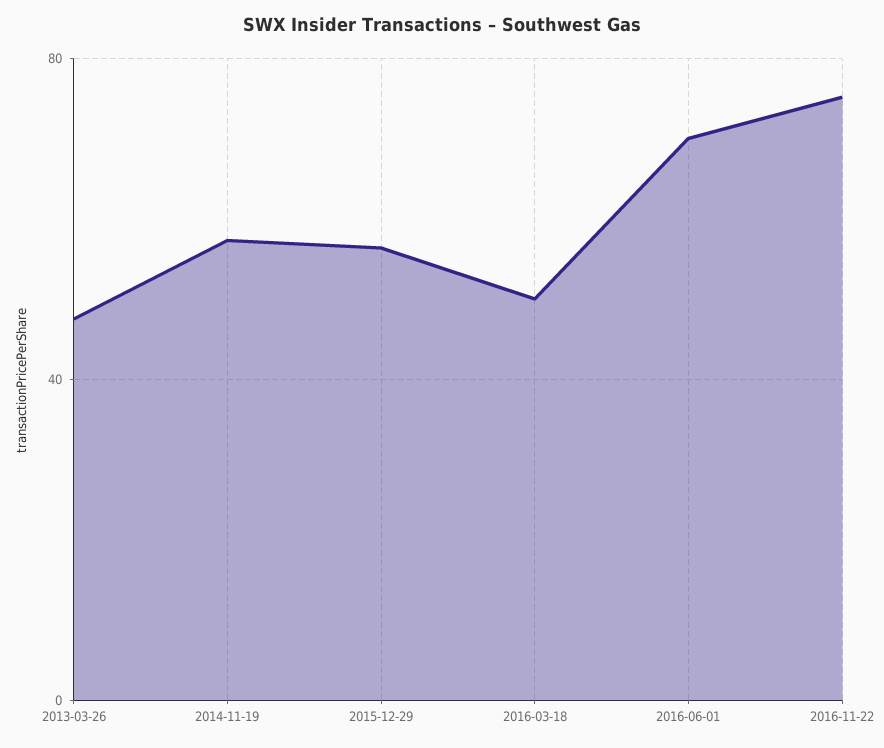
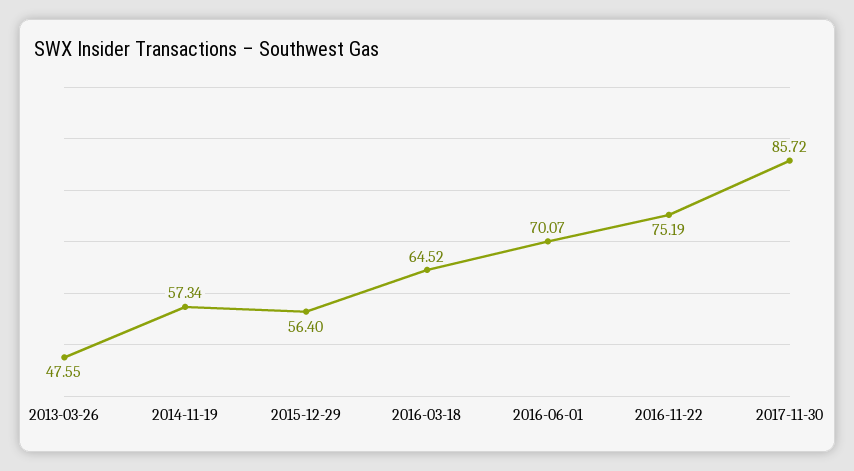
2016-03-18: 50 -> 64.52
2017-11-30: none -> 85.72

